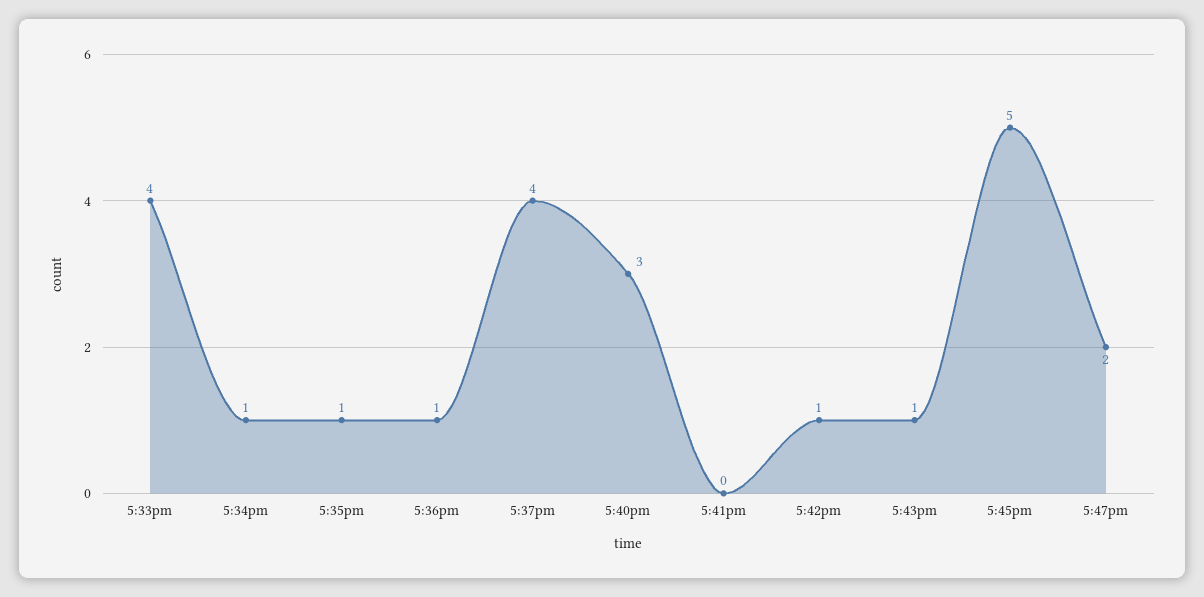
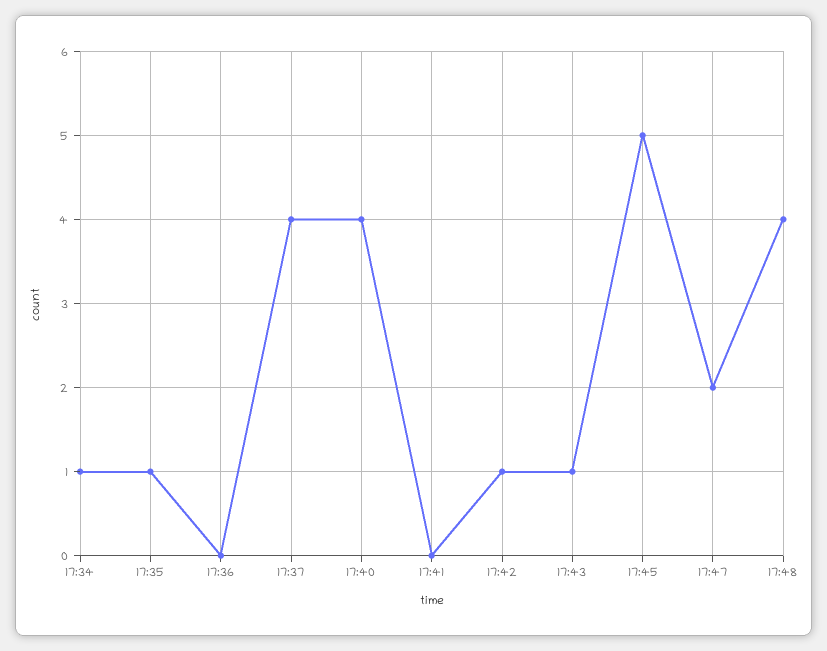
5:33pm: 4 -> none
5:36pm: 1 -> 0
5:40pm: 3 -> 4
17:48: none -> 4

